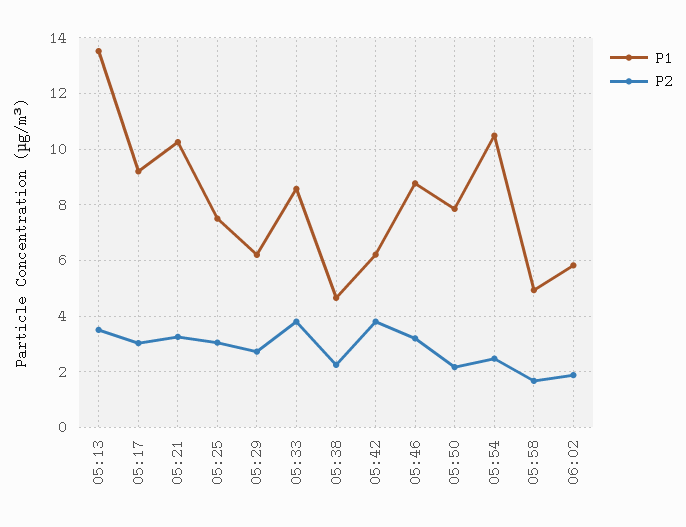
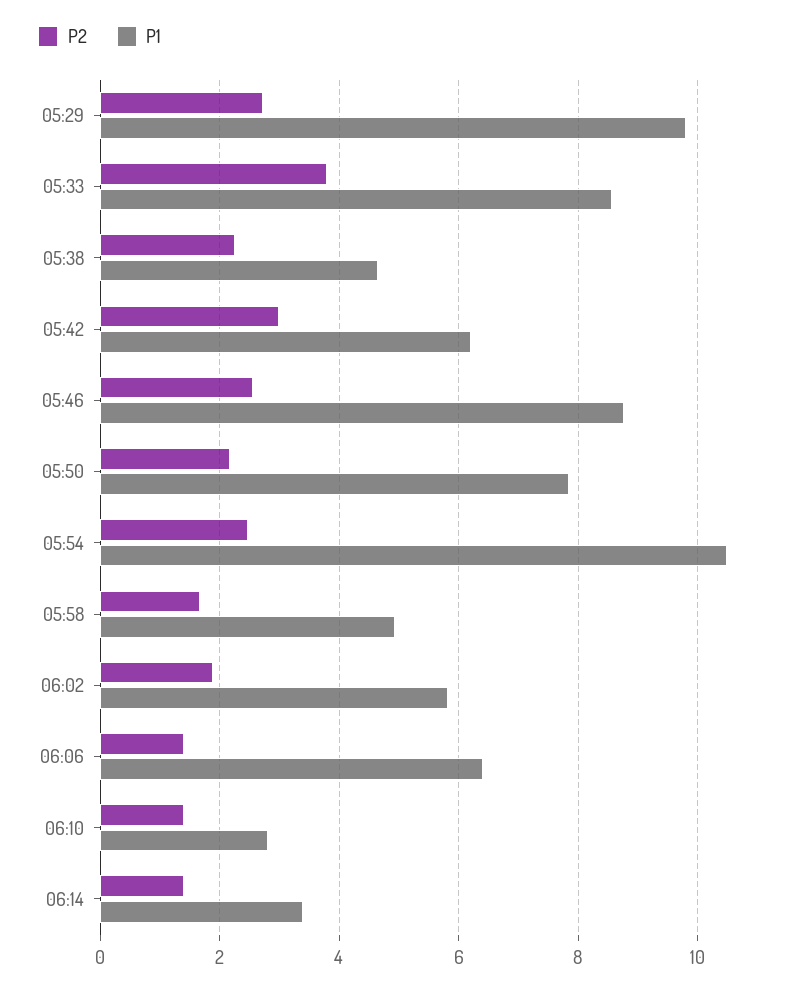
P1, 05:13: 13.5 -> none
P2, 05:13: 3.5 -> none
P1, 05:17: 9.25 -> none
P2, 05:17: 3 -> none
P1, 05:21: 10.25 -> none
P2, 05:21: 3.25 -> none
P1, 05:25: 7.5 -> none
P2, 05:25: 3 -> none
P1, 05:29: 6.25 -> 9.8
P2, 05:42: 3.75 -> 3
P2, 05:46: 3.25 -> 2.6
P2, 06:06: none -> 1.4
P1, 06:06: none -> 6.4
P2, 06:10: none -> 1.4
P1, 06:10: none -> 2.8
P2, 06:14: none -> 1.4
P1, 06:14: none -> 3.4

